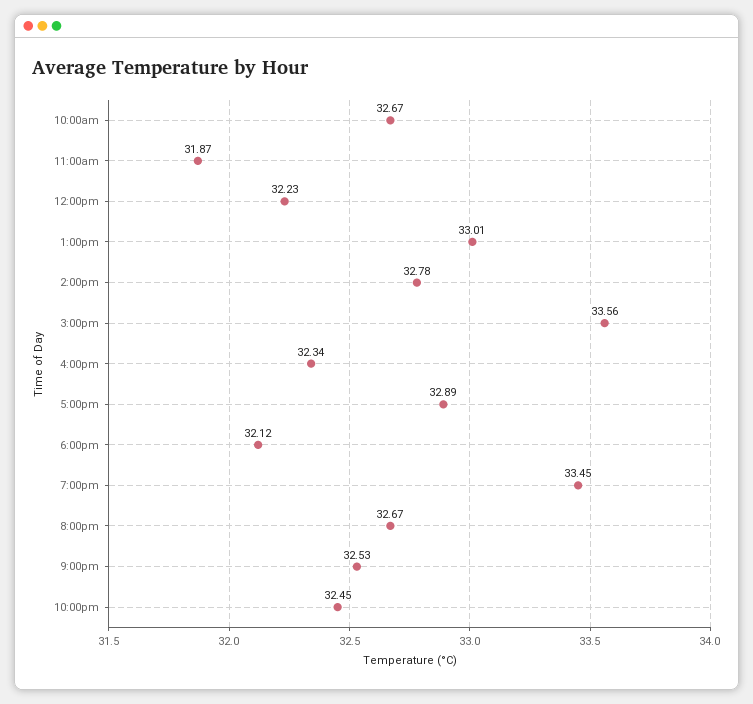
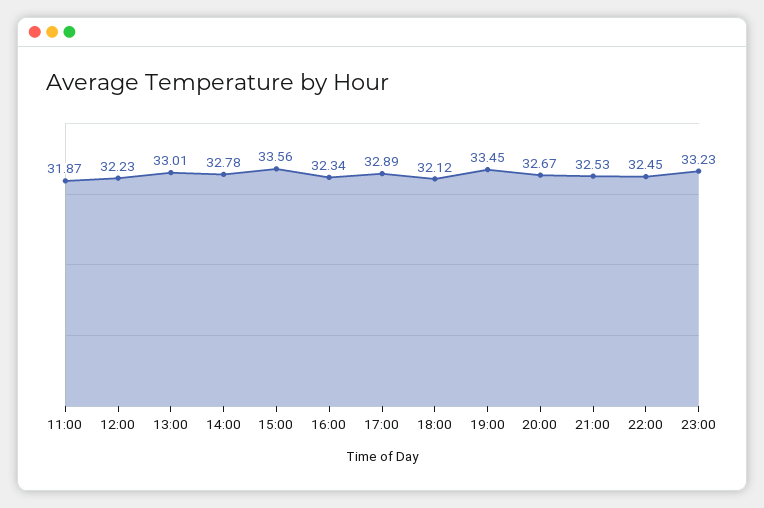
10:00am: 32.67 -> none
23:00: none -> 33.23

